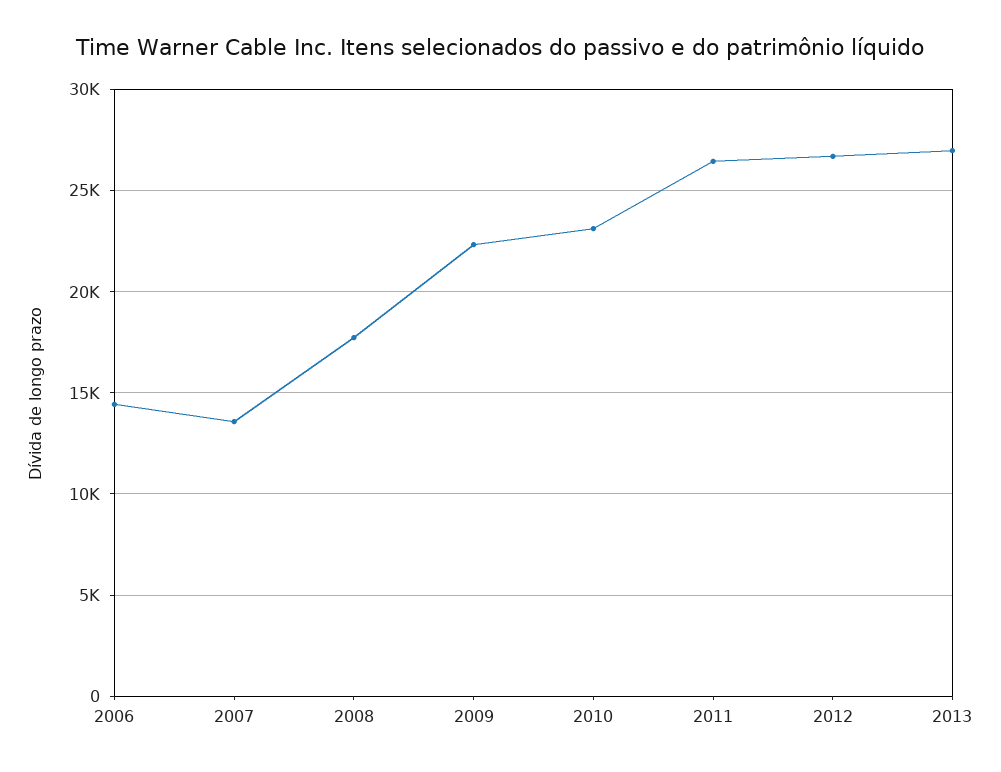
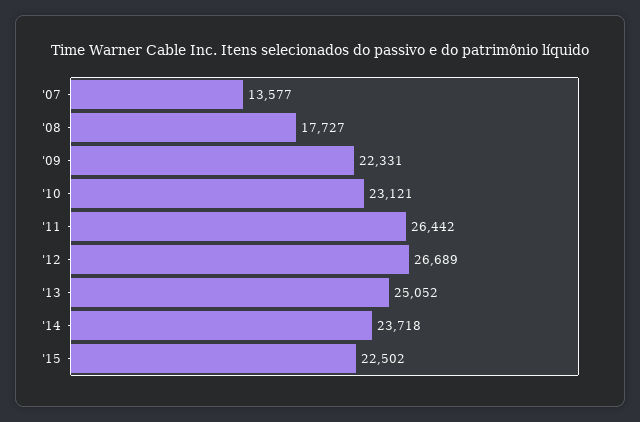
2006: 14500 -> none
2013: 27000 -> 25052
'14: none -> 23718
'15: none -> 22502

